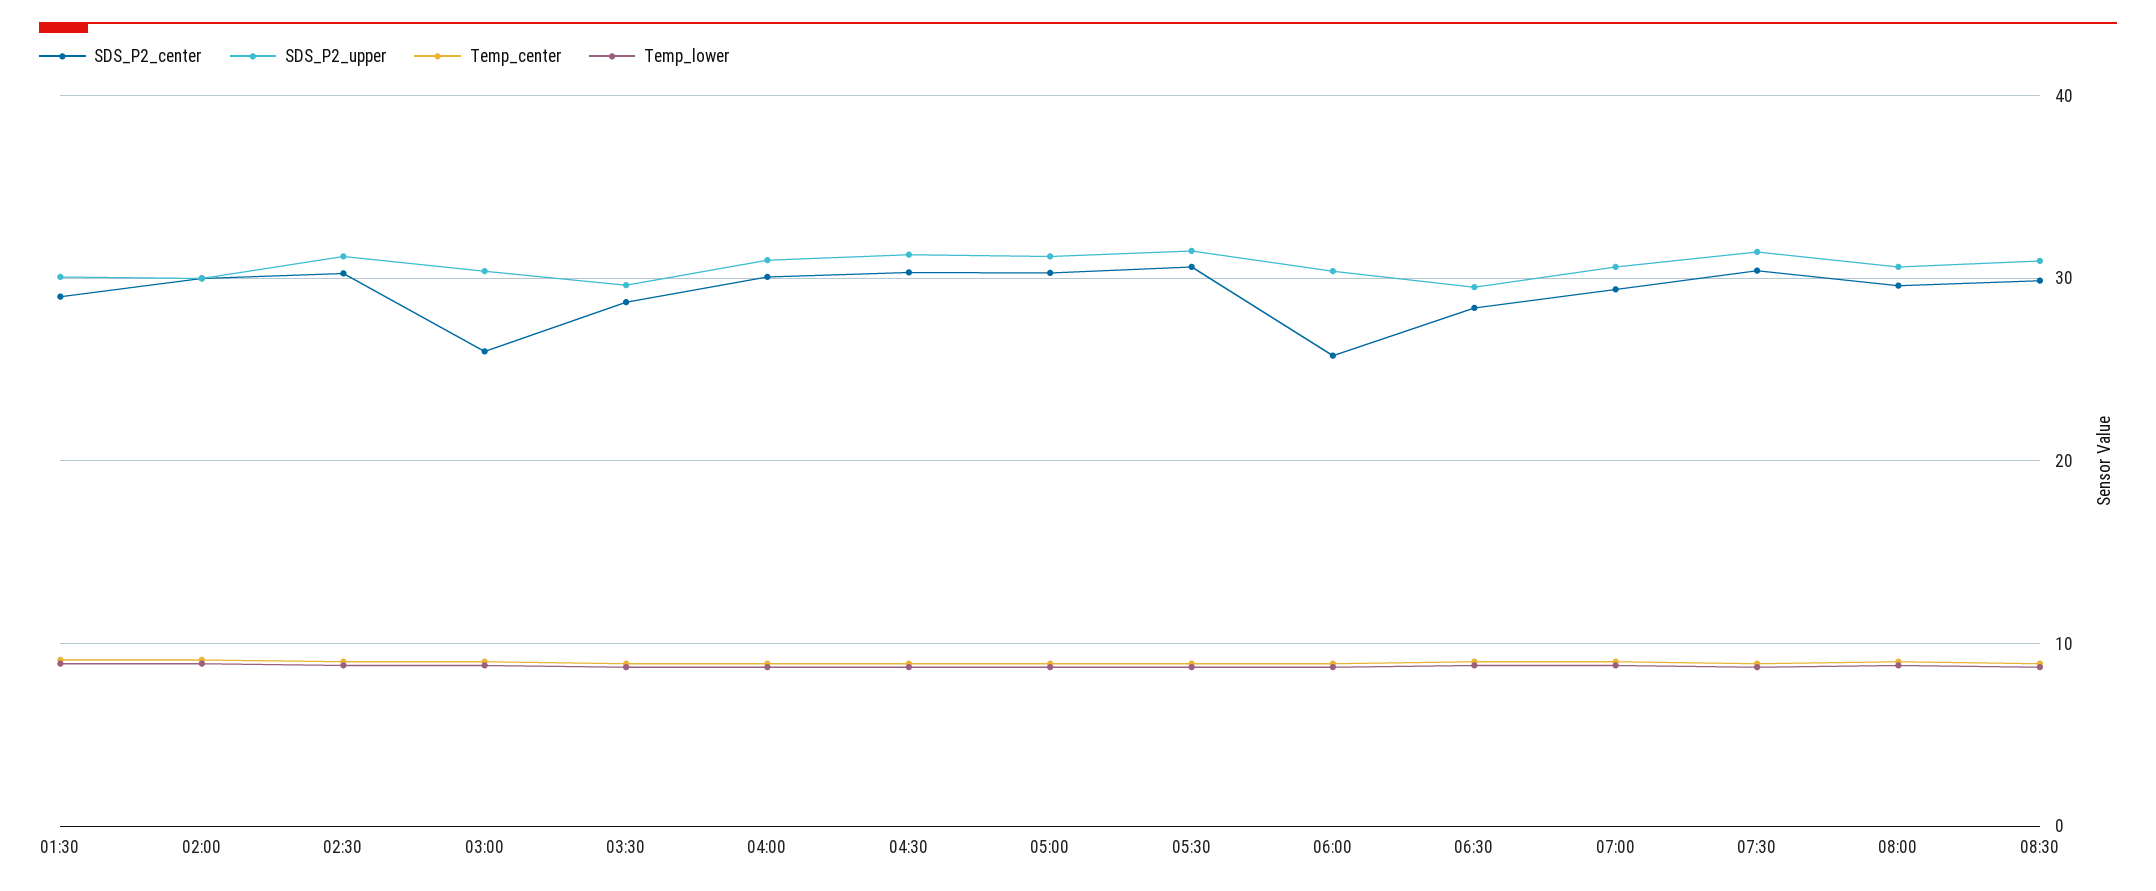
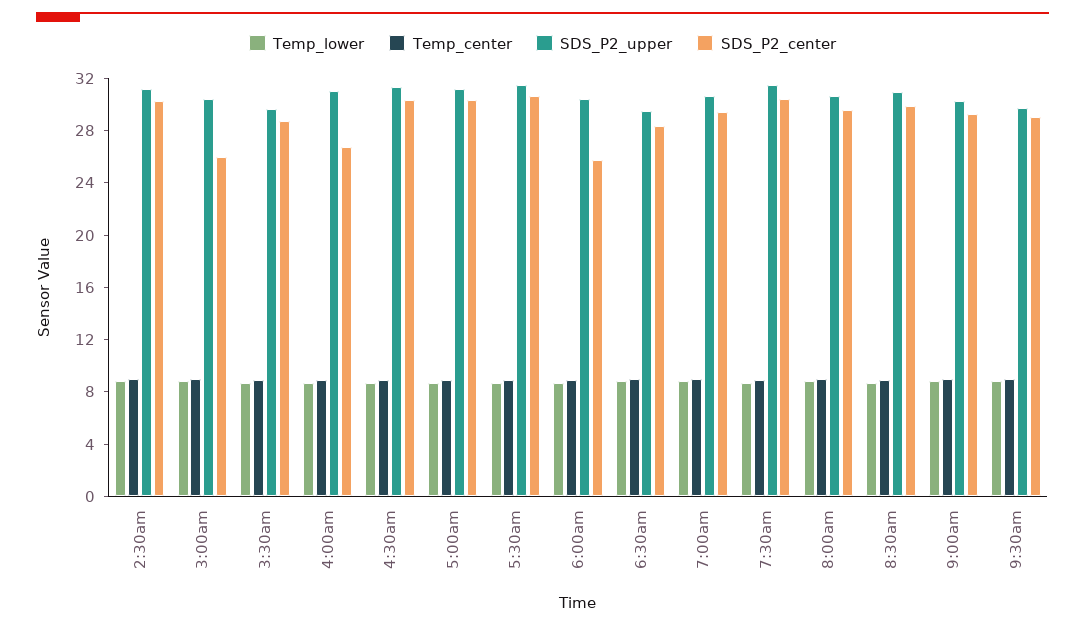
SDS_P2_center, 01:30: 29 -> none
SDS_P2_upper, 01:30: 30 -> none
Temp_center, 01:30: 9 -> none
Temp_lower, 01:30: 9 -> none
SDS_P2_center, 02:00: 30 -> none
SDS_P2_upper, 02:00: 30 -> none
Temp_center, 02:00: 9 -> none
Temp_lower, 02:00: 9 -> none
SDS_P2_center, 04:00: 30 -> 27
Temp_lower, 9:00am: none -> 9
Temp_center, 9:00am: none -> 9
SDS_P2_upper, 9:00am: none -> 30
SDS_P2_center, 9:00am: none -> 29
Temp_lower, 9:30am: none -> 9
Temp_center, 9:30am: none -> 9
SDS_P2_upper, 9:30am: none -> 30
SDS_P2_center, 9:30am: none -> 29

